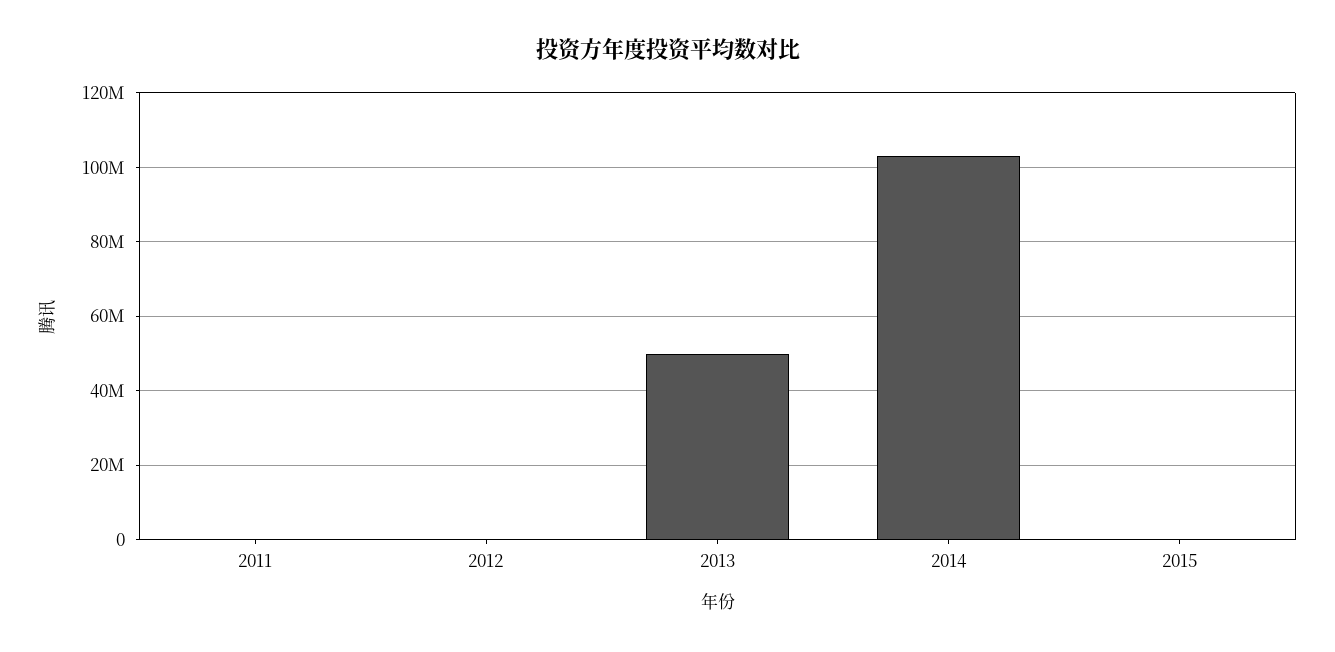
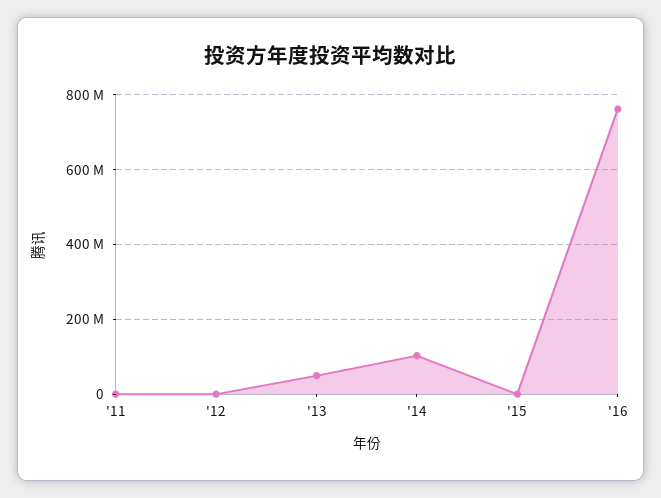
'16: none -> 760000000

